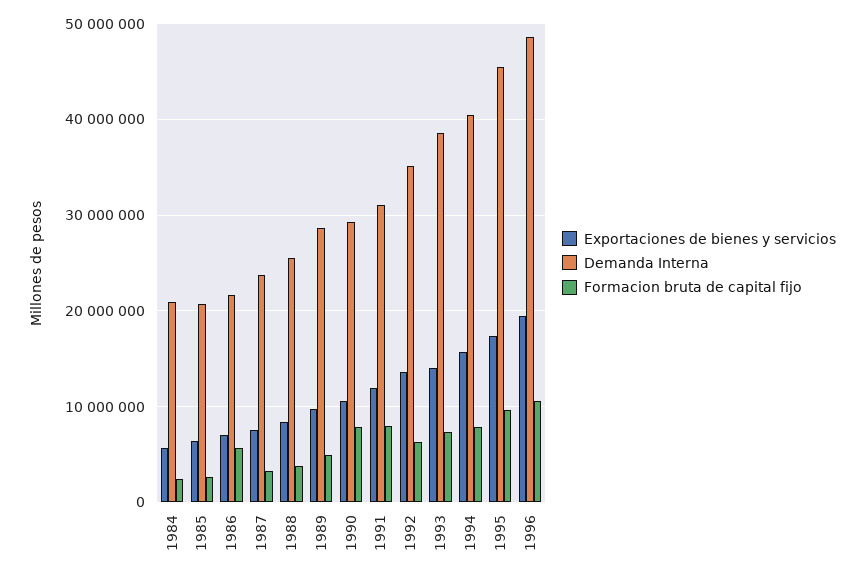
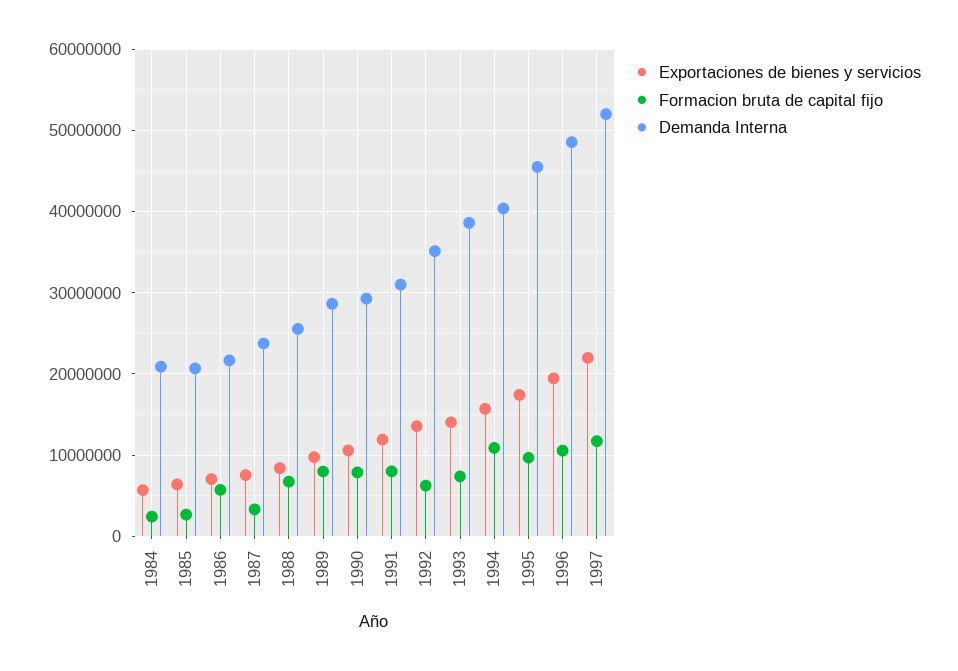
Formacion bruta de capital fijo, 1988: 4000000 -> 7000000
Formacion bruta de capital fijo, 1989: 5000000 -> 8000000
Formacion bruta de capital fijo, 1994: 8000000 -> 11000000
Exportaciones de bienes y servicios, 1997: none -> 22000000
Formacion bruta de capital fijo, 1997: none -> 12000000
Demanda Interna, 1997: none -> 52000000

